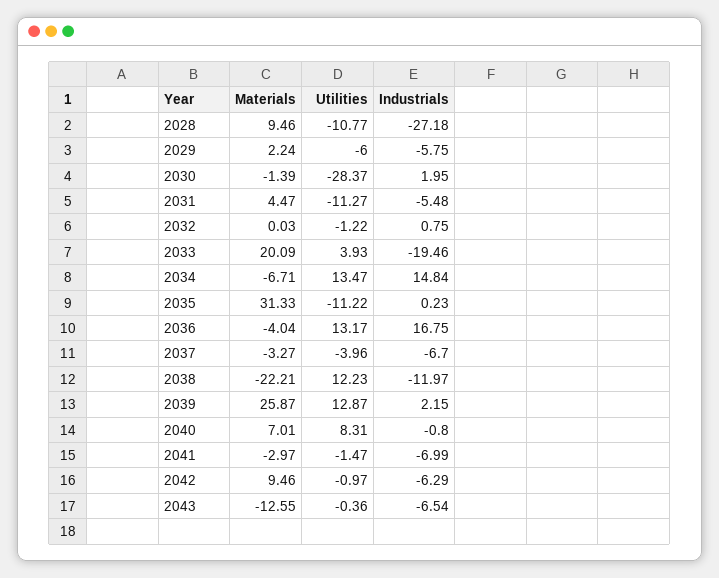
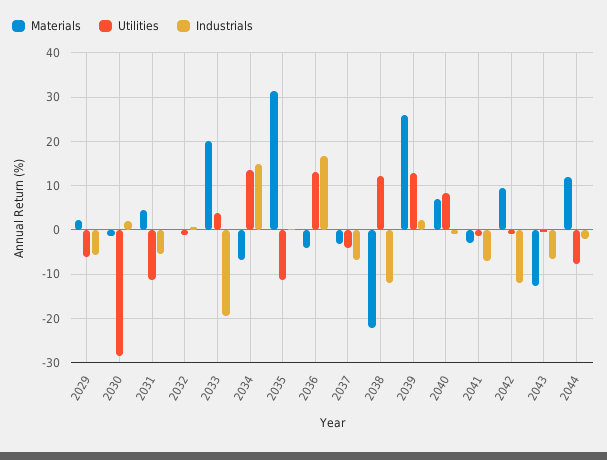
Materials, 2028: 9.46 -> none
Utilities, 2028: -10.77 -> none
Industrials, 2028: -27.18 -> none
Industrials, 2042: -6.29 -> -12
Materials, 2044: none -> 12
Utilities, 2044: none -> -8
Industrials, 2044: none -> -2

